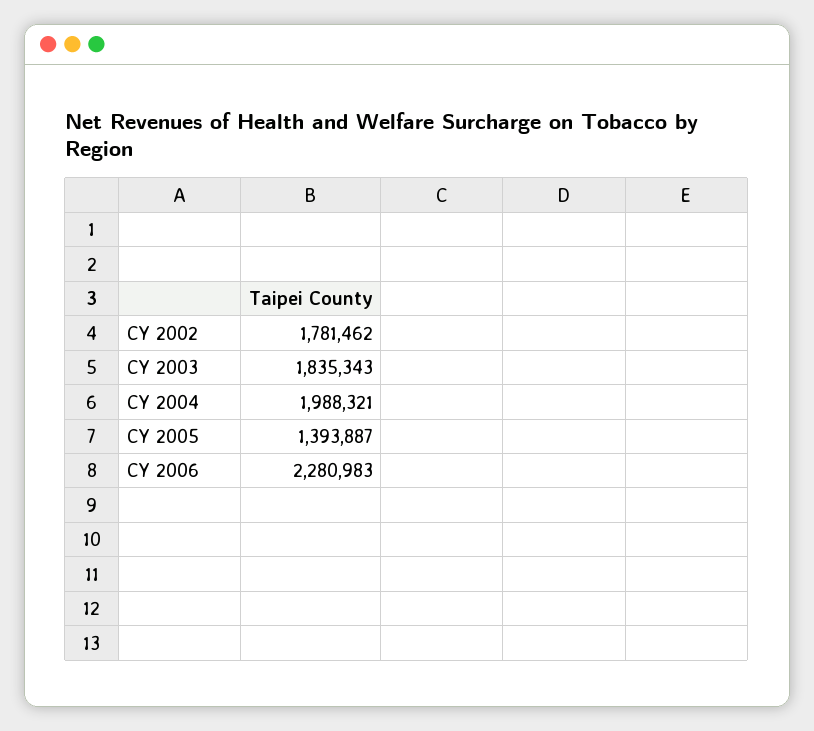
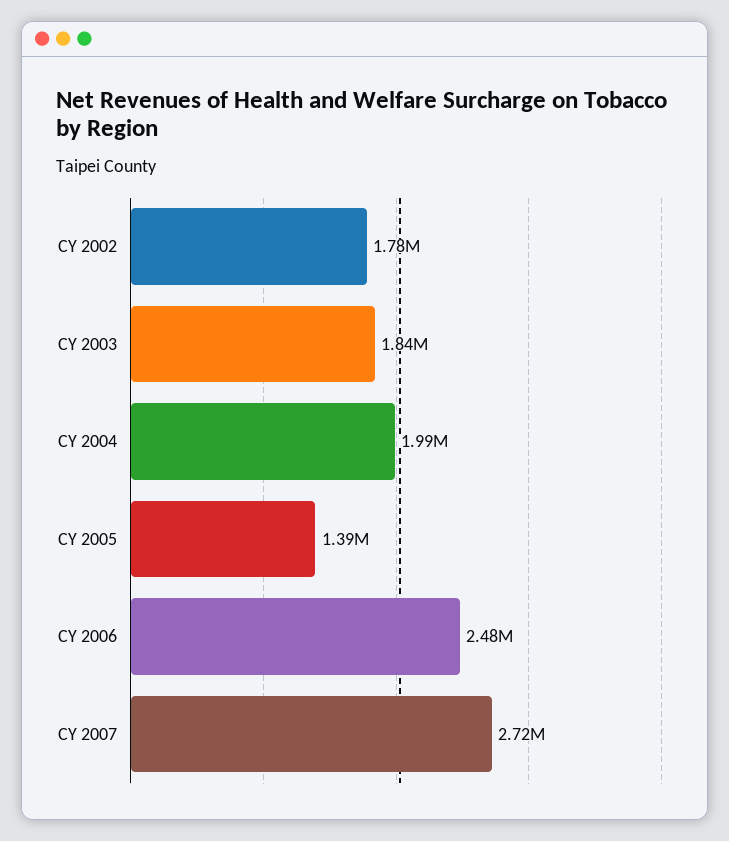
CY 2006: 2280983 -> 2480000
CY 2007: none -> 2720000

